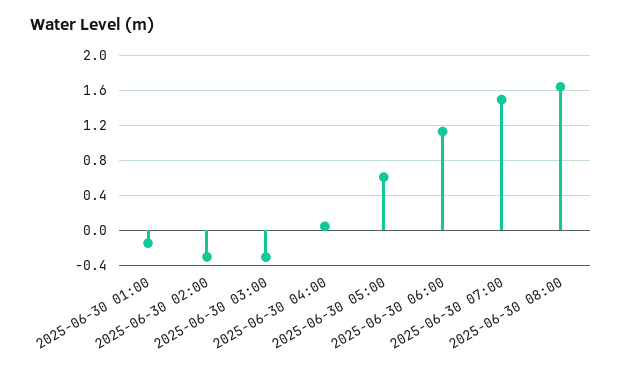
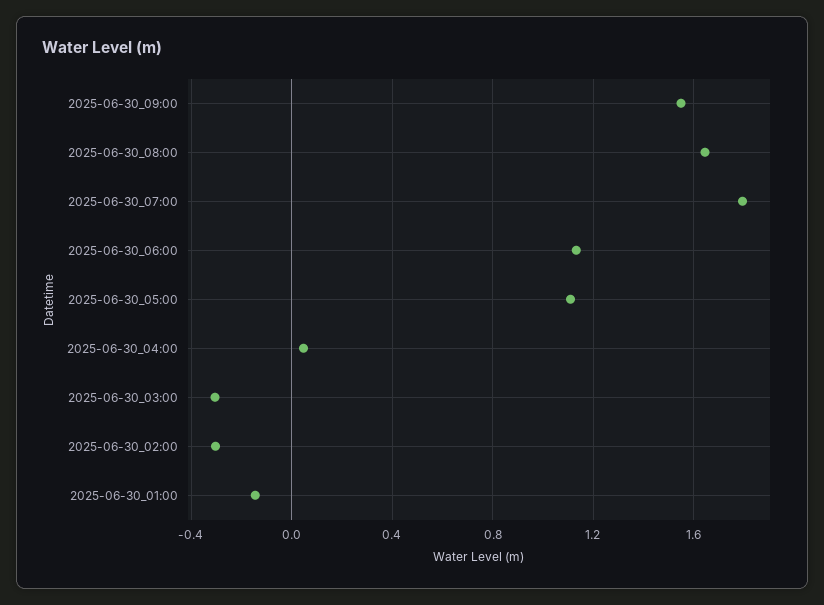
2025-06-30 05:00: 0.6 -> 1.1
2025-06-30 07:00: 1.5 -> 1.8
2025-06-30_09:00: none -> 1.55

